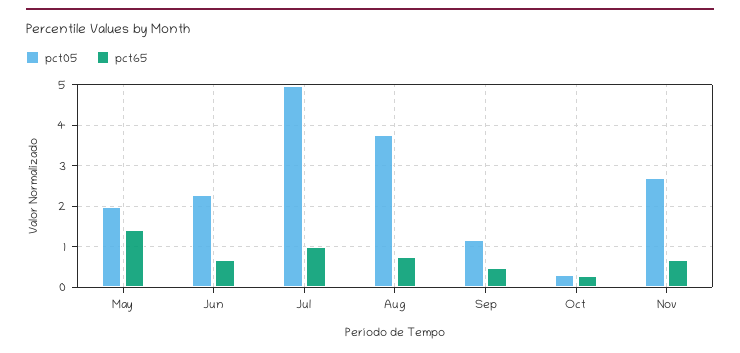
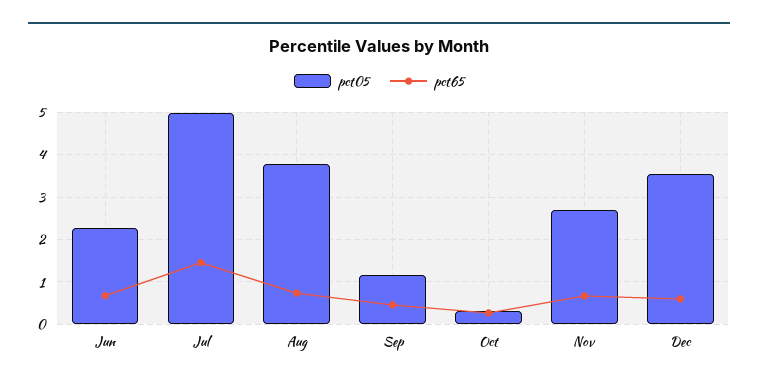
pct05, May: 2 -> none
pct65, May: 1.4 -> none
pct65, Jul: 1 -> 1.4
pct05, Dec: none -> 3.6
pct65, Dec: none -> 0.6

